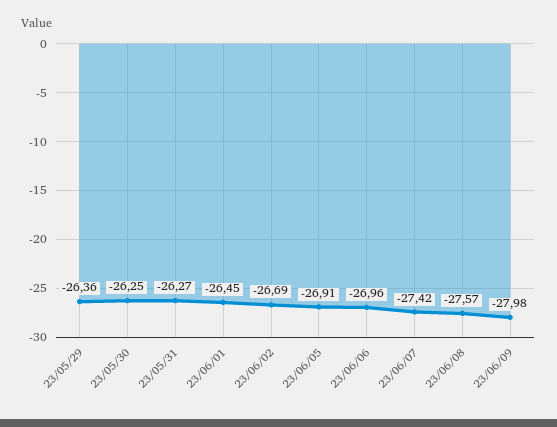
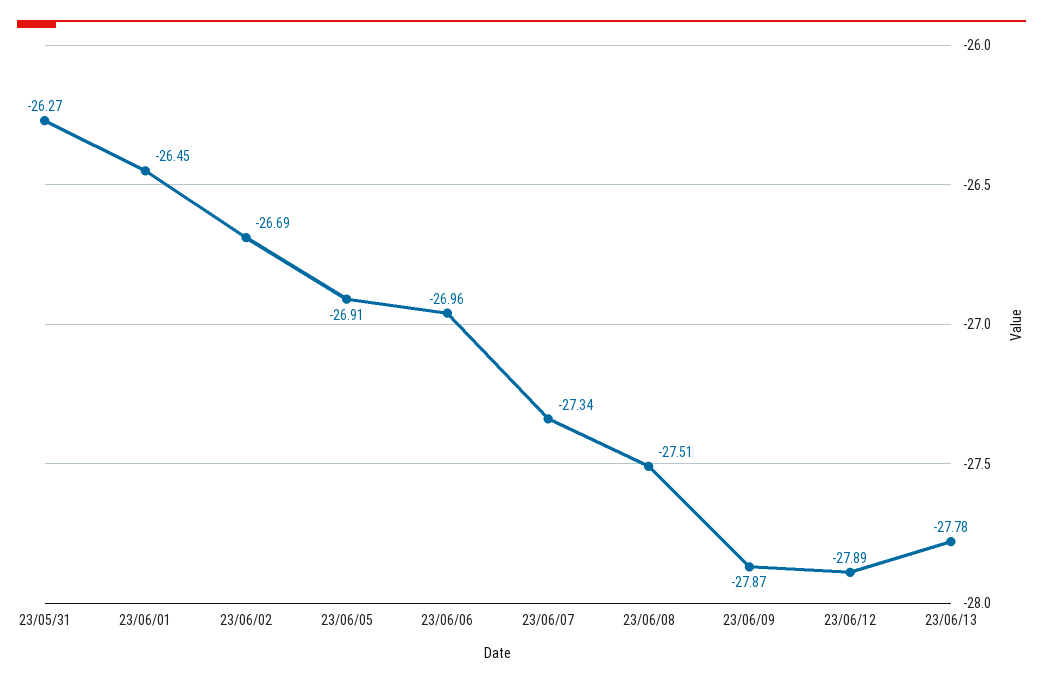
23/05/29: -26.36 -> none
23/05/30: -26.25 -> none
23/06/07: -27.42 -> -27.34
23/06/08: -27.57 -> -27.51
23/06/09: -27.98 -> -27.87
23/06/12: none -> -27.89
23/06/13: none -> -27.78

